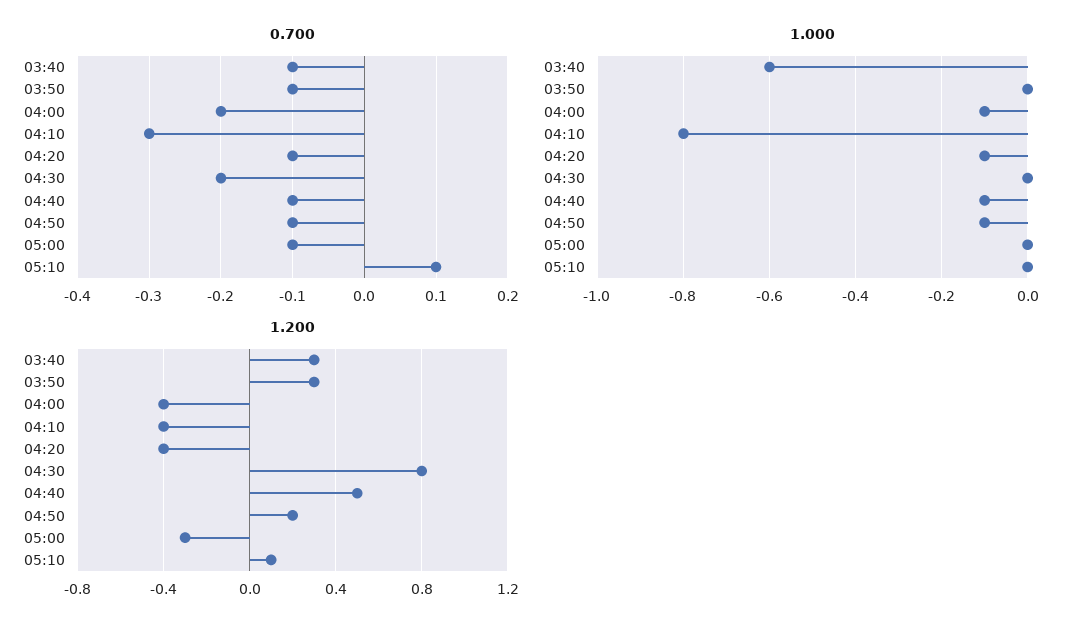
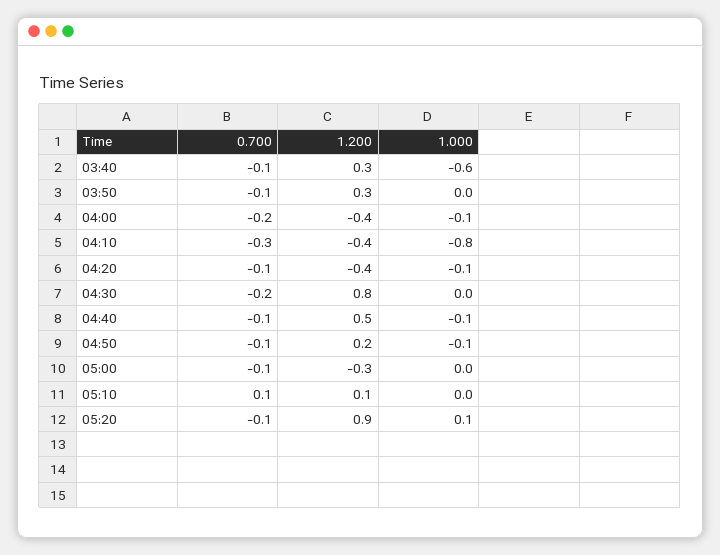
0.700, 05:20: none -> -0.1
1.200, 05:20: none -> 0.9
1.000, 05:20: none -> 0.1

